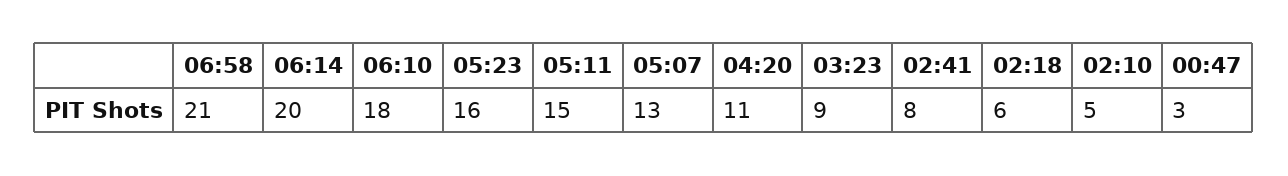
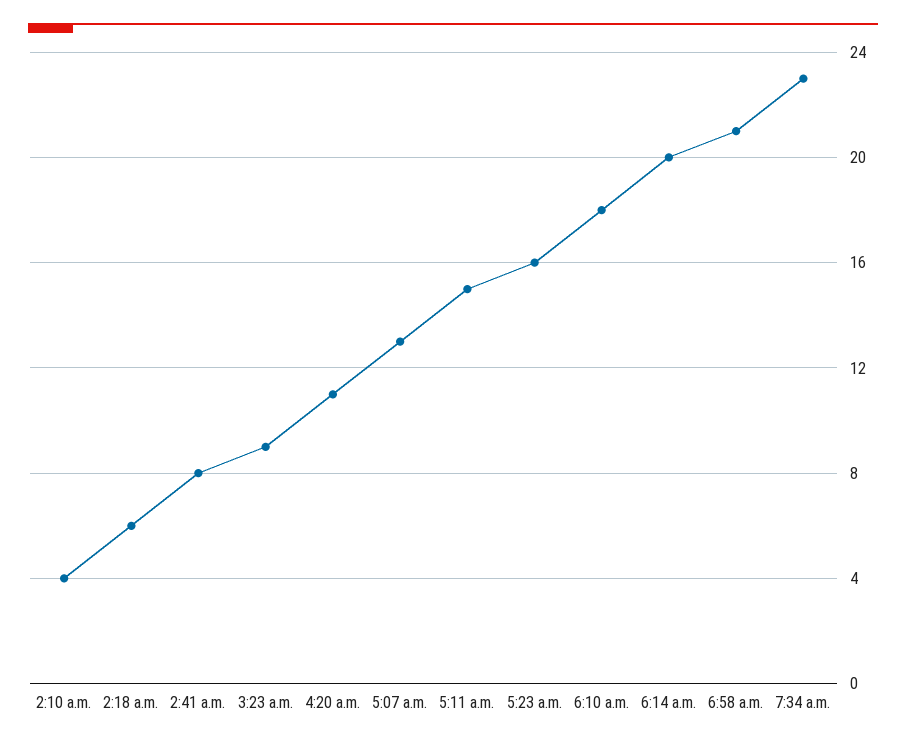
02:10: 5 -> 4
00:47: 3 -> none
7:34 a.m.: none -> 23

